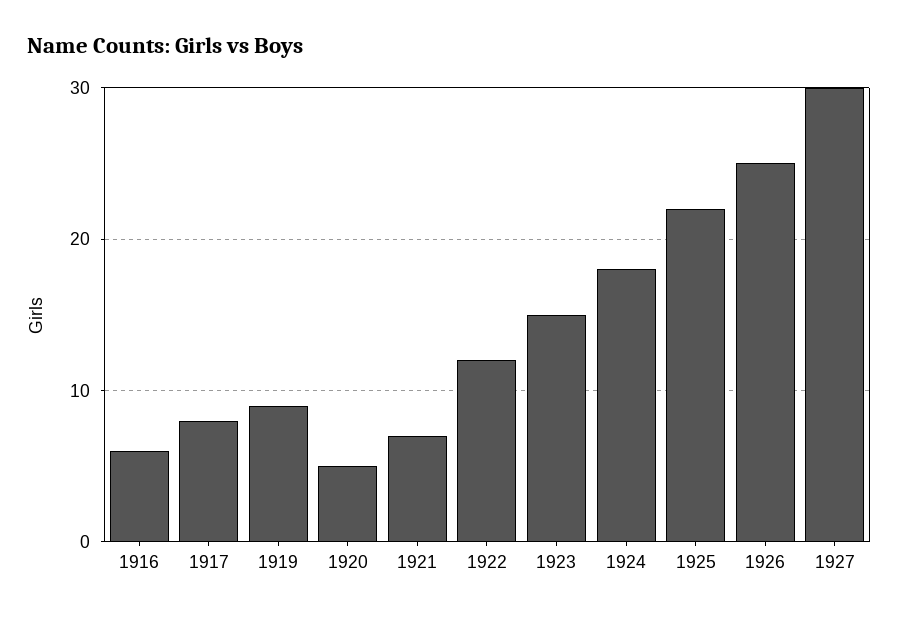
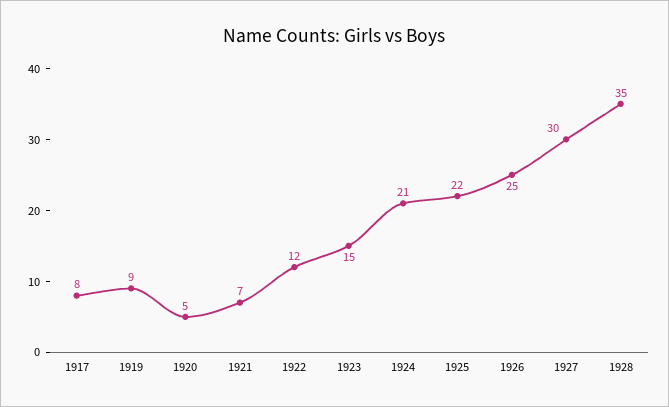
1916: 6 -> none
1924: 18 -> 21
1928: none -> 35

